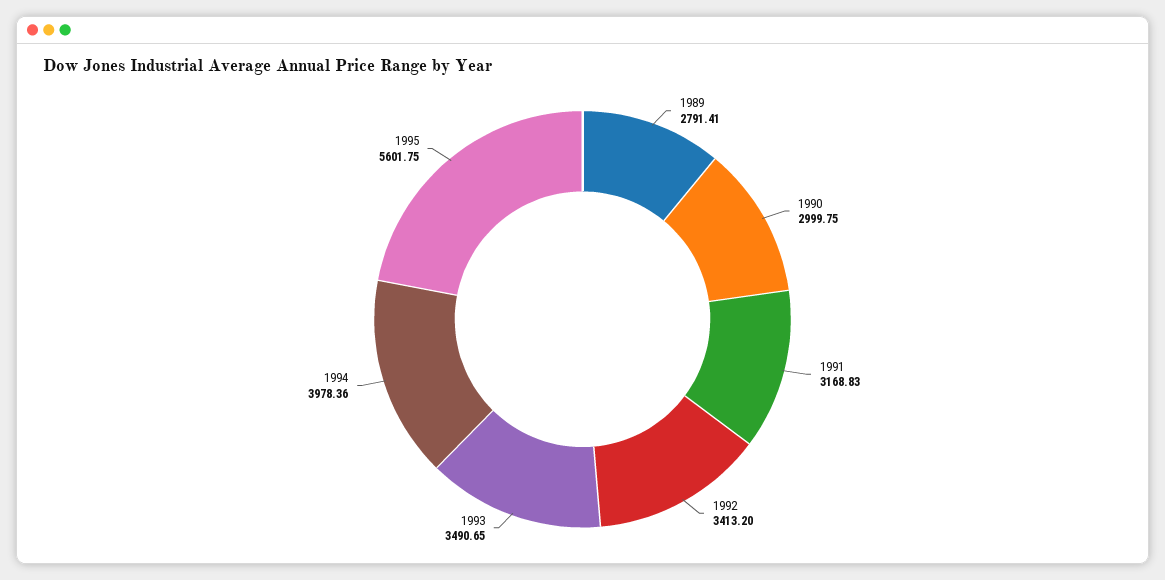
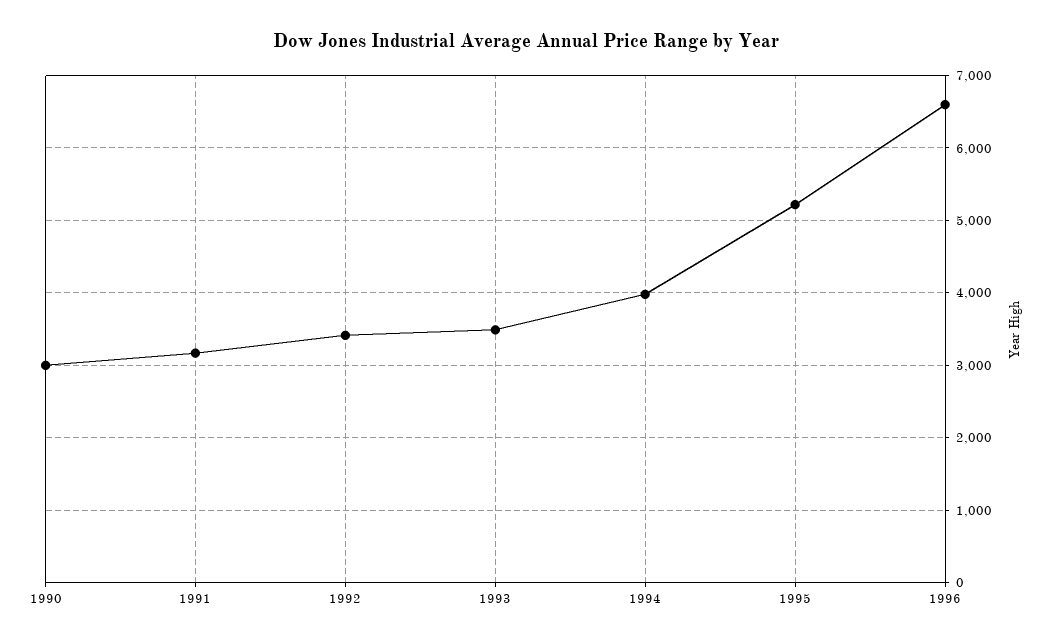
1989: 2791.41 -> none
1995: 5601.75 -> 5200
1996: none -> 6600

